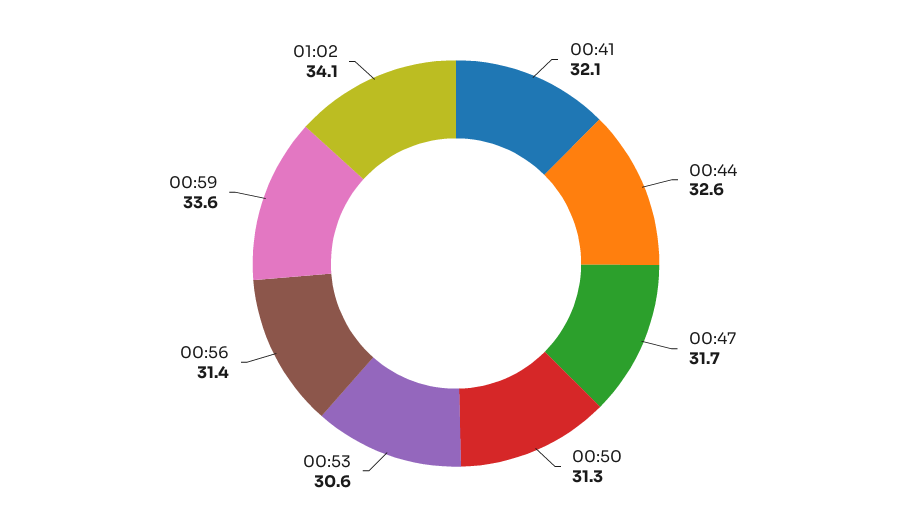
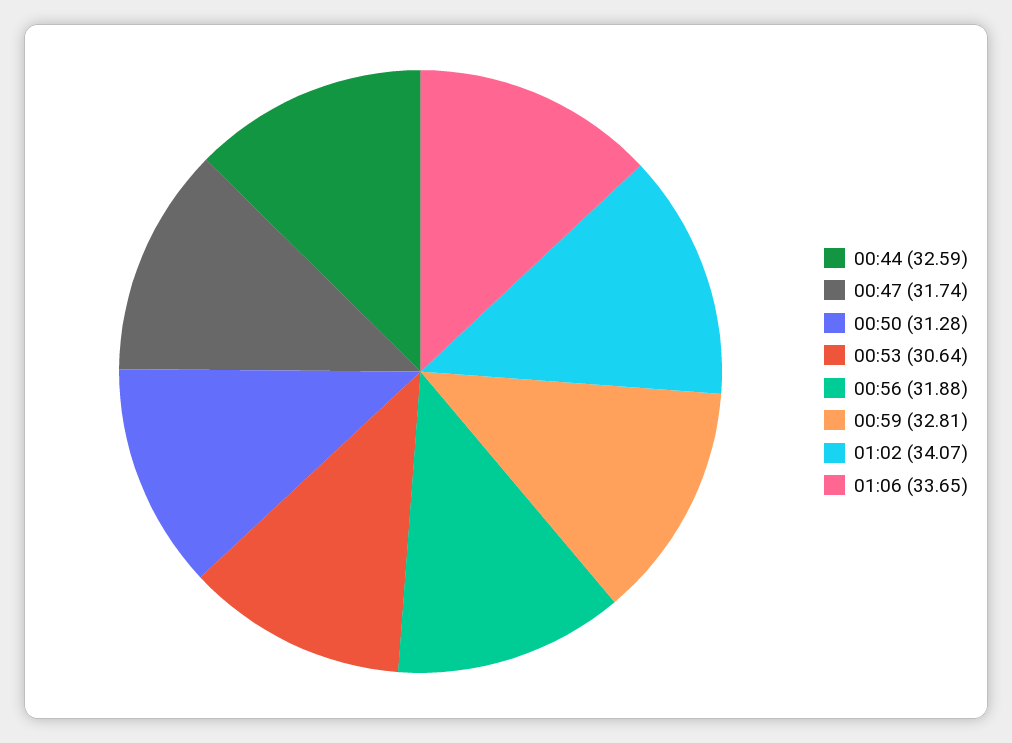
00:41: 32.1 -> none
00:56: 31.4 -> 31.88
00:59: 33.6 -> 32.81
01:06: none -> 33.65

